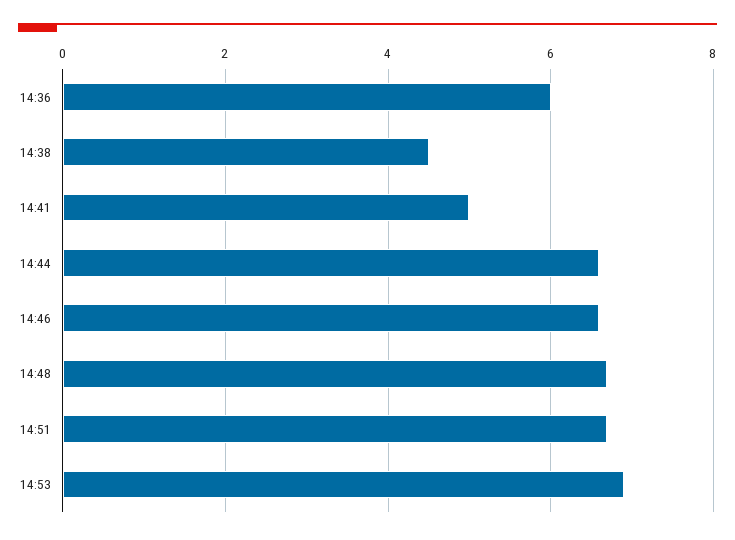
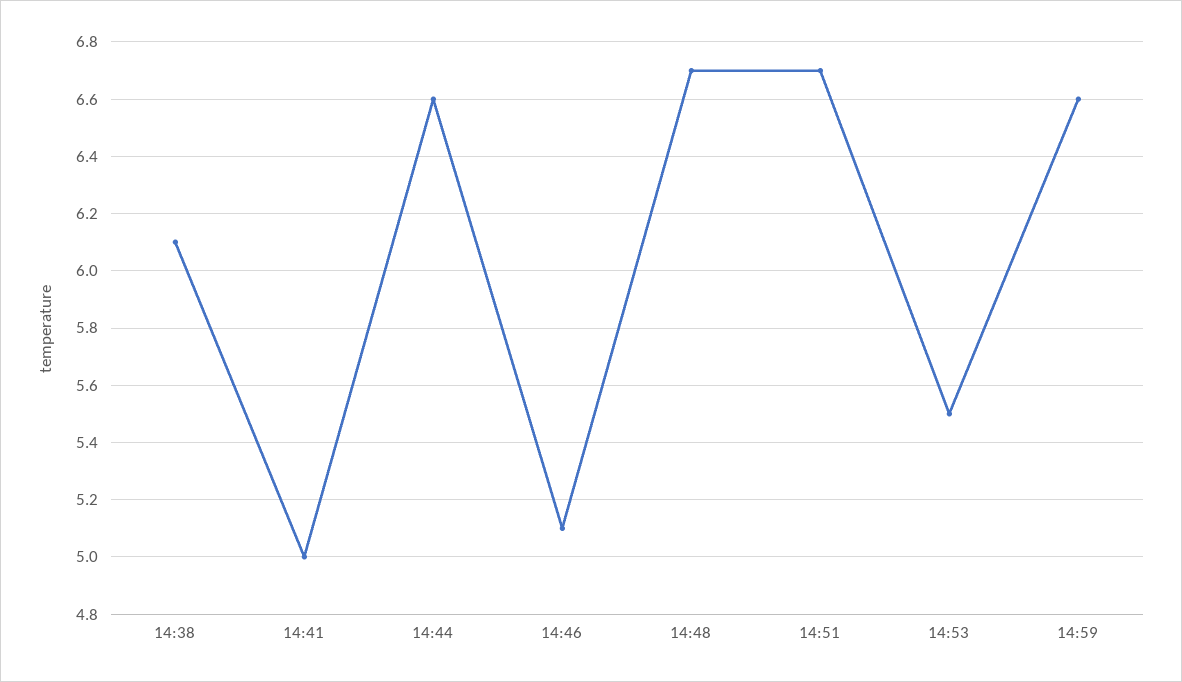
14:36: 6 -> none
14:38: 4.5 -> 6.1
14:46: 6.5 -> 5.1
14:53: 7 -> 5.5
14:59: none -> 6.6

